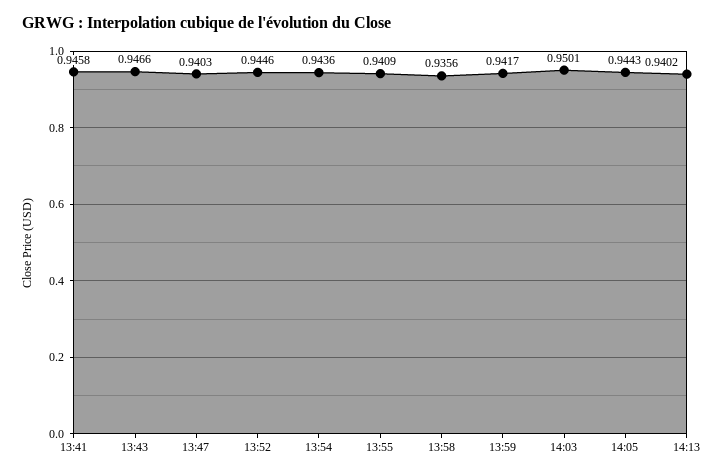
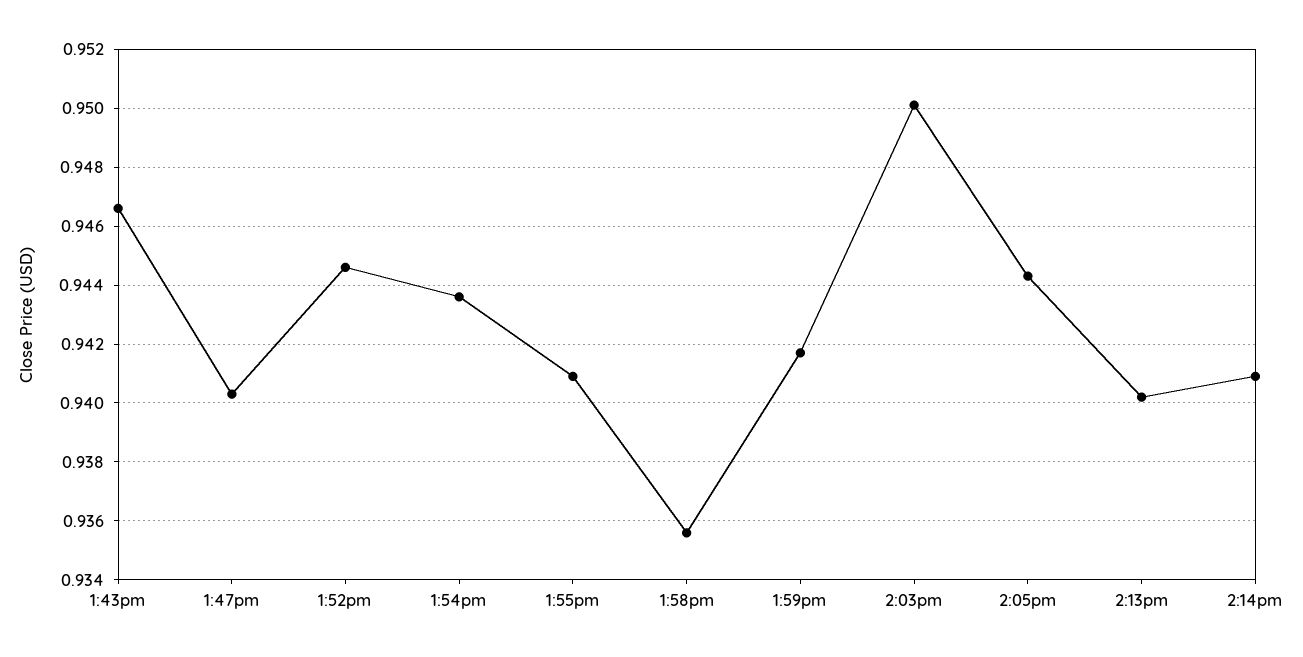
13:41: 0.9458 -> none
2:14pm: none -> 0.941

